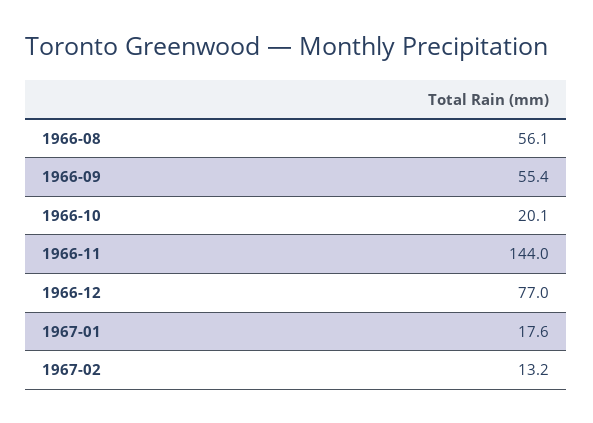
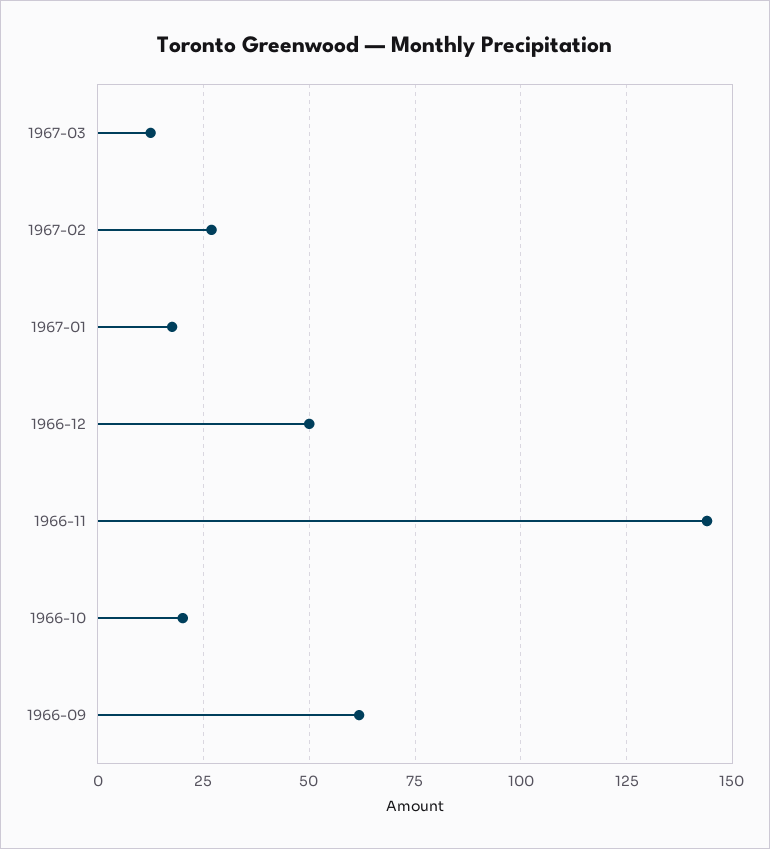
1966-08: 56.1 -> none
1966-09: 55.4 -> 62.5
1966-12: 77 -> 50
1967-02: 13.2 -> 27.5
1967-03: none -> 12.5

